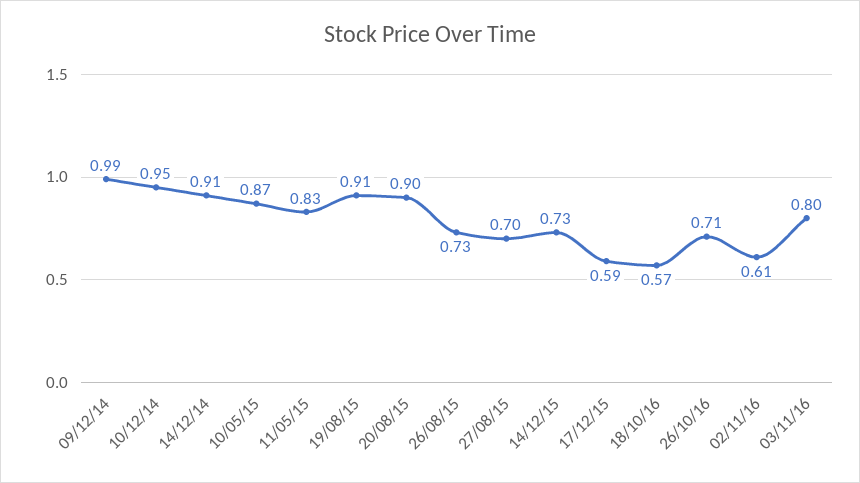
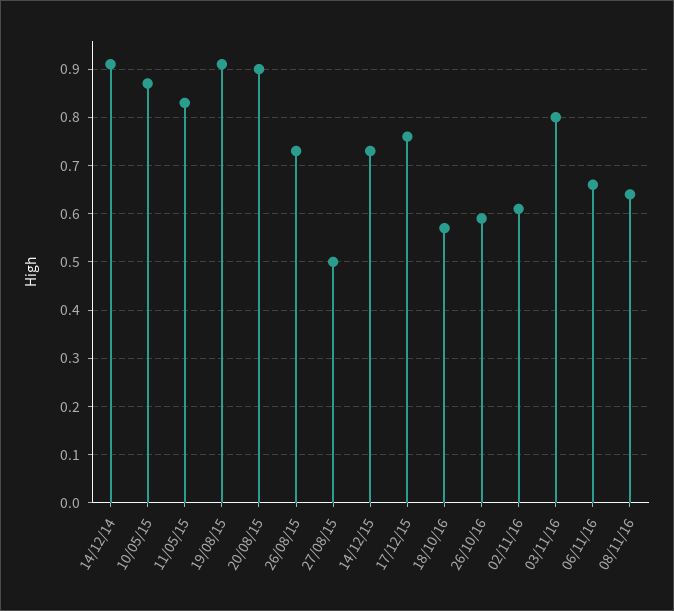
09/12/14: 0.99 -> none
10/12/14: 0.95 -> none
27/08/15: 0.7 -> 0.5
17/12/15: 0.59 -> 0.75
26/10/16: 0.71 -> 0.6
06/11/16: none -> 0.65
08/11/16: none -> 0.65

